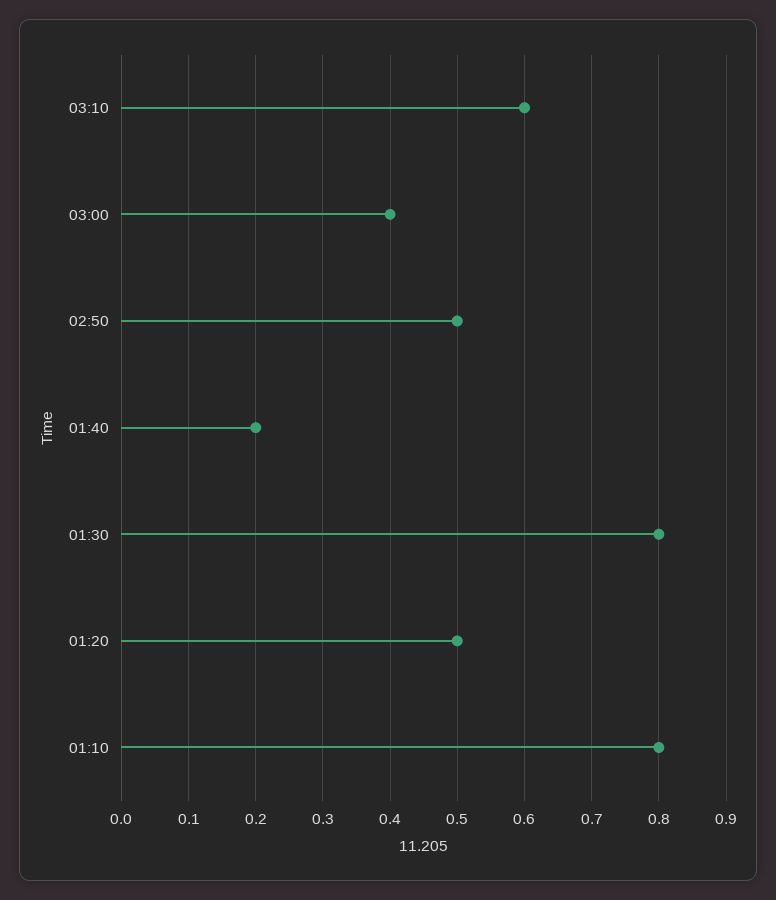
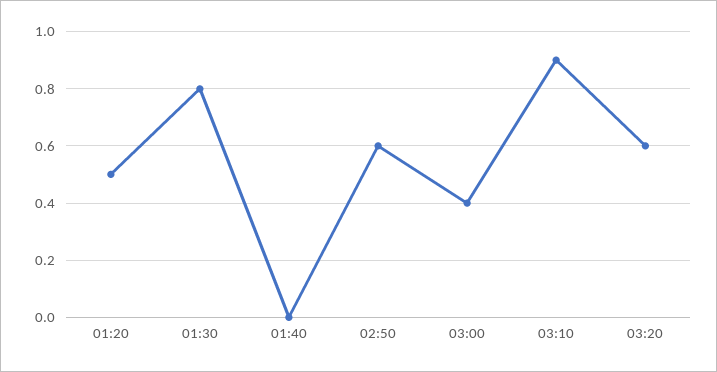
03:10: 0.6 -> 0.9
02:50: 0.5 -> 0.6
01:40: 0.2 -> 0
01:10: 0.8 -> none
03:20: none -> 0.6

